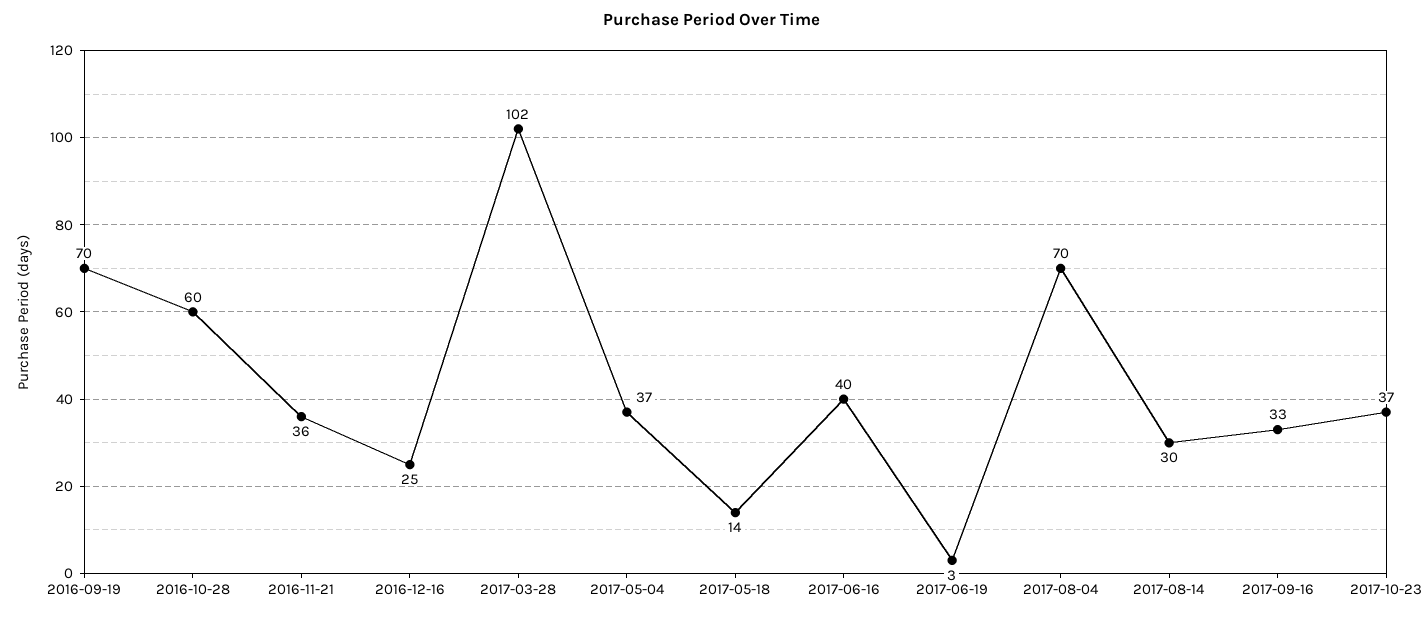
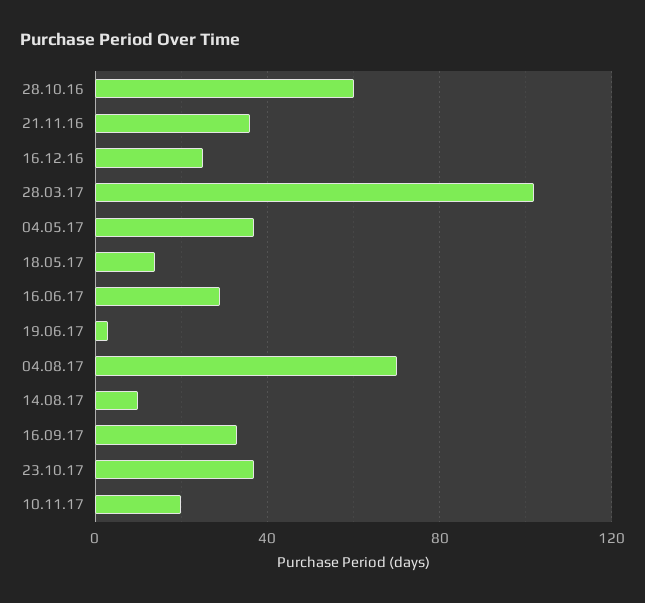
2016-09-19: 70 -> none
2017-06-16: 40 -> 30
2017-08-14: 30 -> 10
10.11.17: none -> 20

